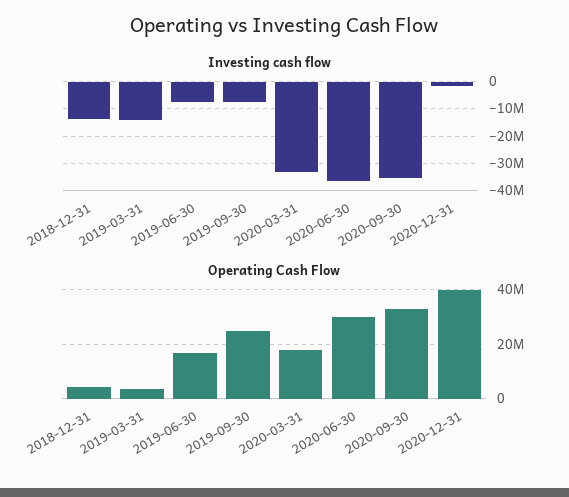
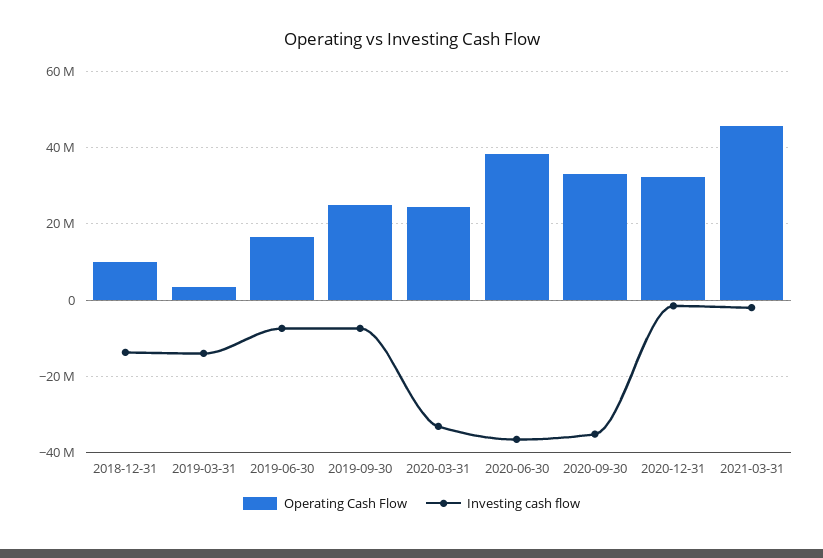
Operating Cash Flow, 2018-12-31: 5000000 -> 10000000
Operating Cash Flow, 2020-03-31: 17500000 -> 24000000
Operating Cash Flow, 2020-06-30: 30000000 -> 38000000
Operating Cash Flow, 2020-12-31: 40000000 -> 32000000
Operating Cash Flow, 2021-03-31: none -> 46000000
Investing cash flow, 2021-03-31: none -> -2000000

